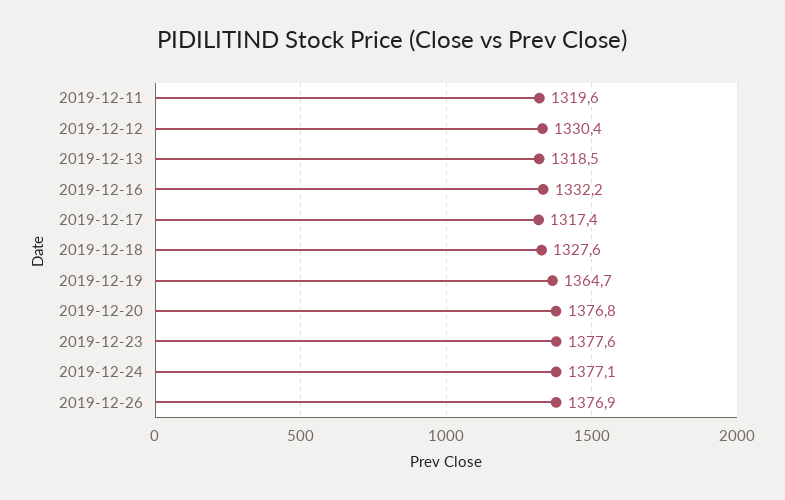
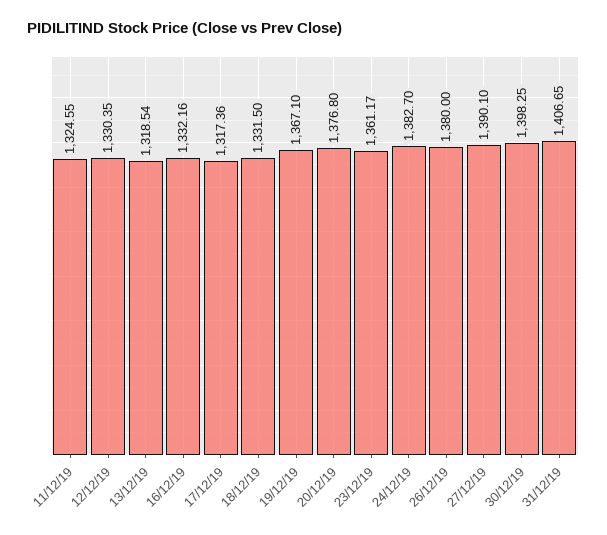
2019-12-11: 1319.6 -> 1324.55
2019-12-18: 1327.6 -> 1331.5
2019-12-19: 1364.7 -> 1367.1
2019-12-23: 1377.6 -> 1361.17
2019-12-24: 1377.1 -> 1382.7
2019-12-26: 1376.9 -> 1380
27/12/19: none -> 1390.1
30/12/19: none -> 1398.25
31/12/19: none -> 1406.65

